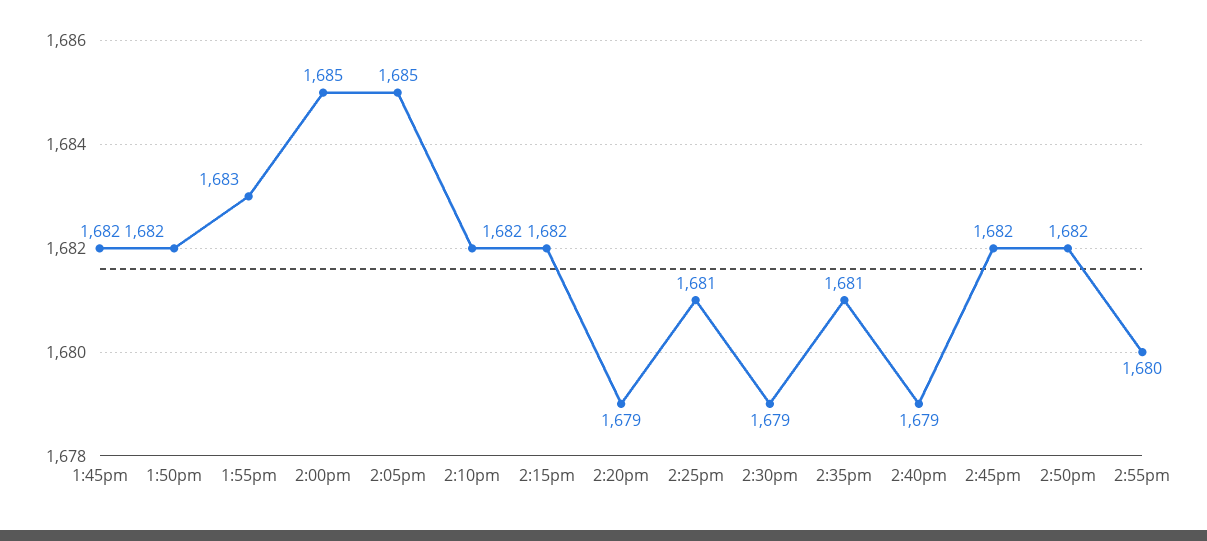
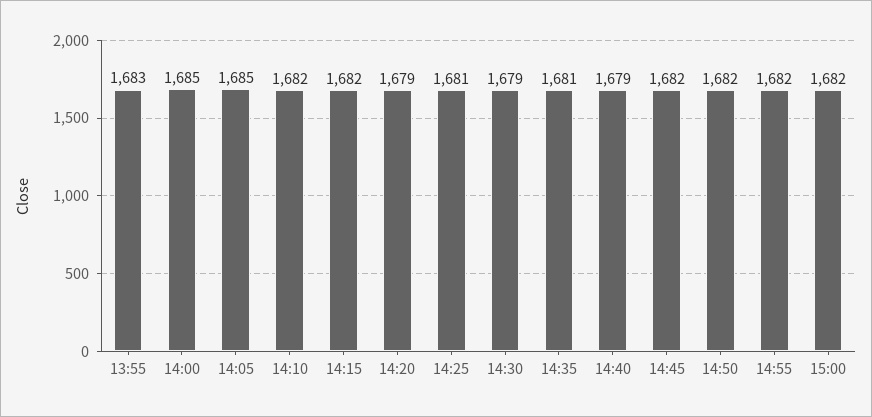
1:45pm: 1682 -> none
1:50pm: 1682 -> none
2:55pm: 1680 -> 1682
15:00: none -> 1682

